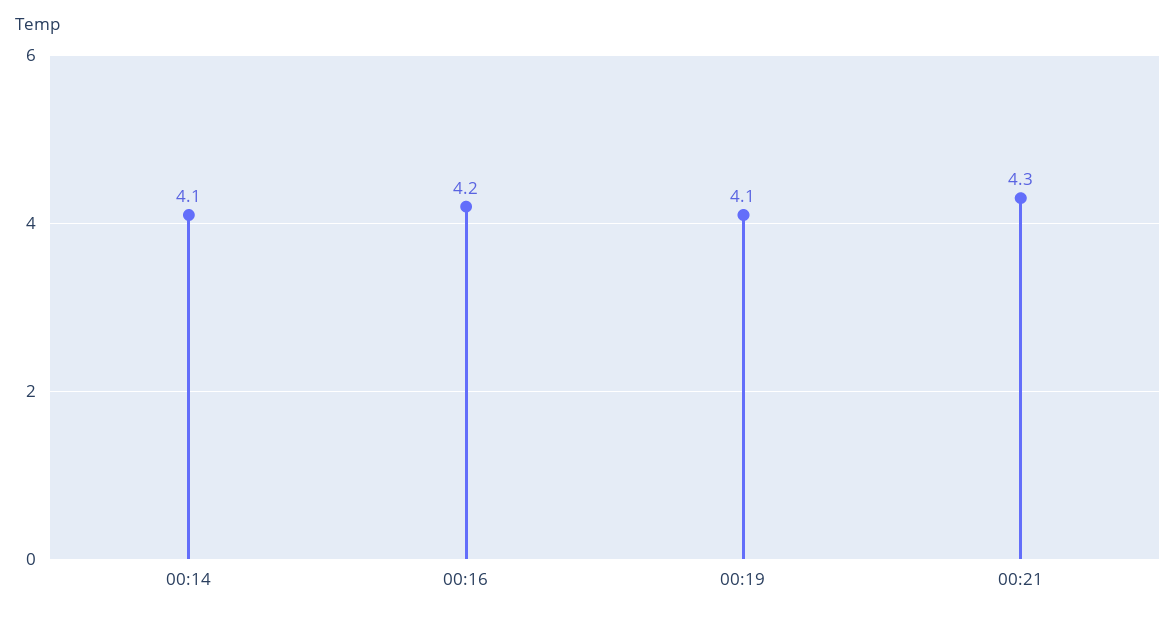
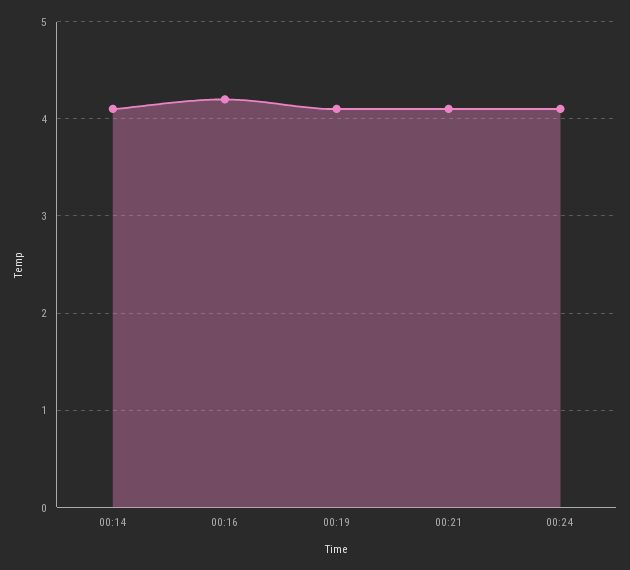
00:21: 4.3 -> 4.1
00:24: none -> 4.1

